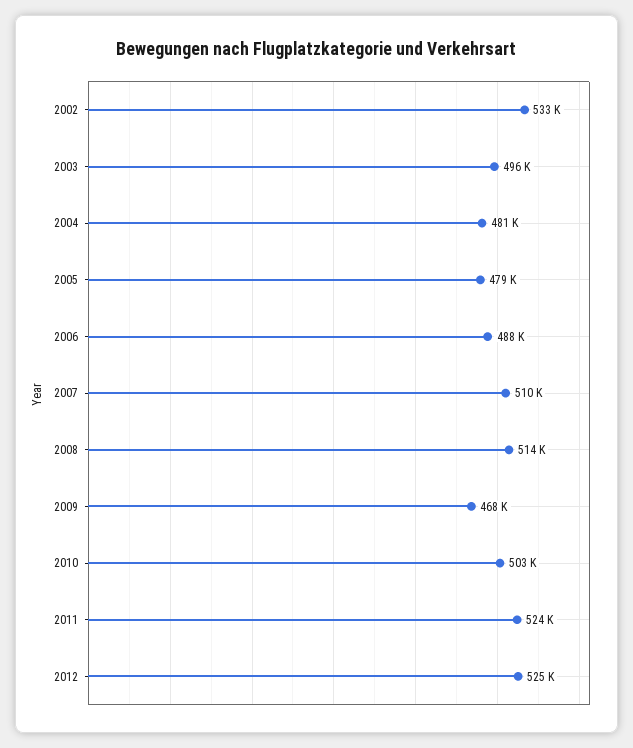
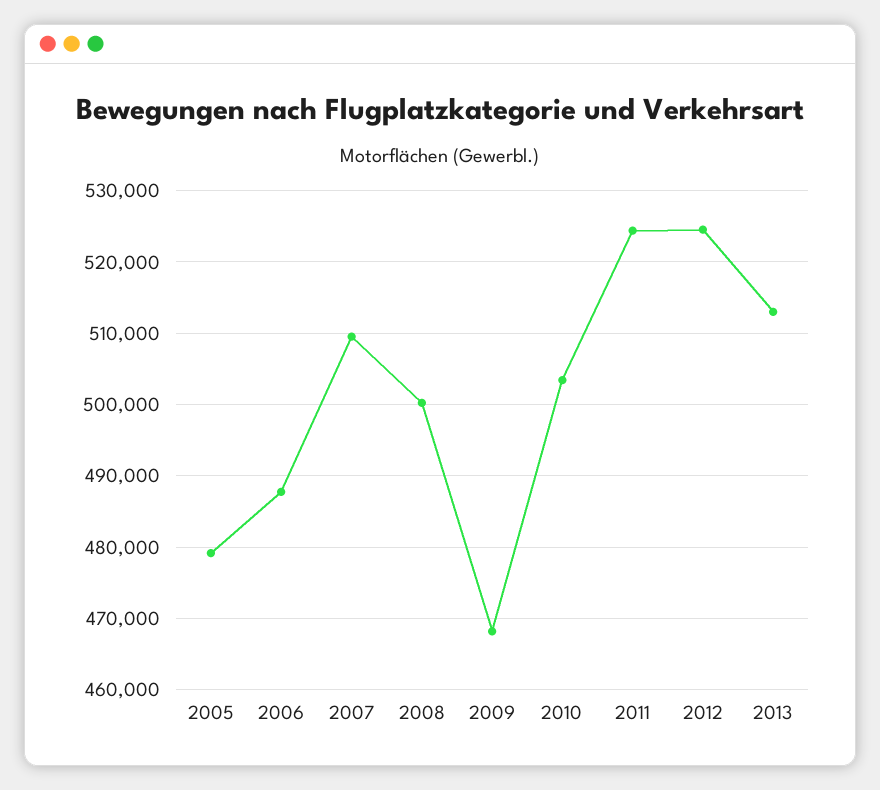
2002: 533000 -> none
2003: 496000 -> none
2004: 481000 -> none
2008: 514000 -> 500000
2013: none -> 513000

